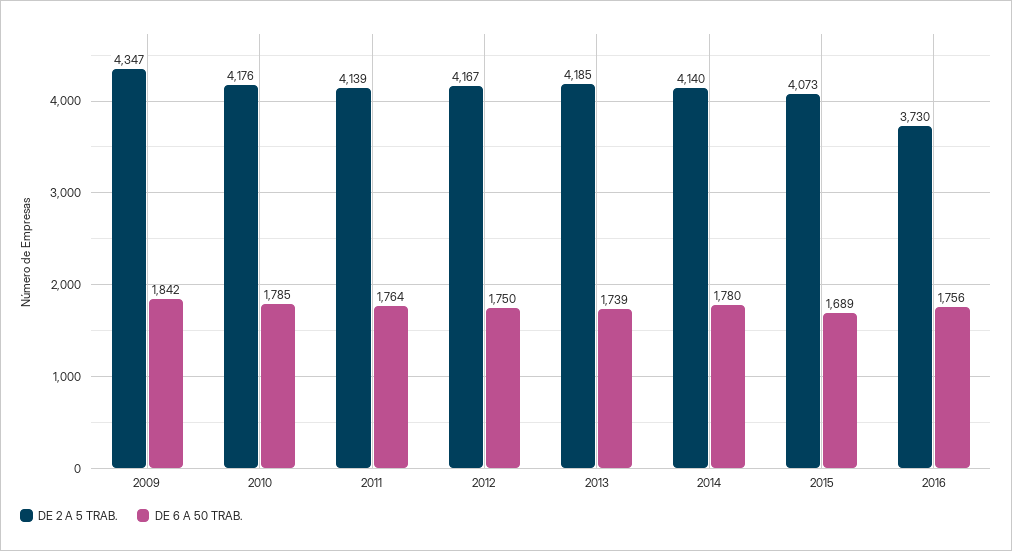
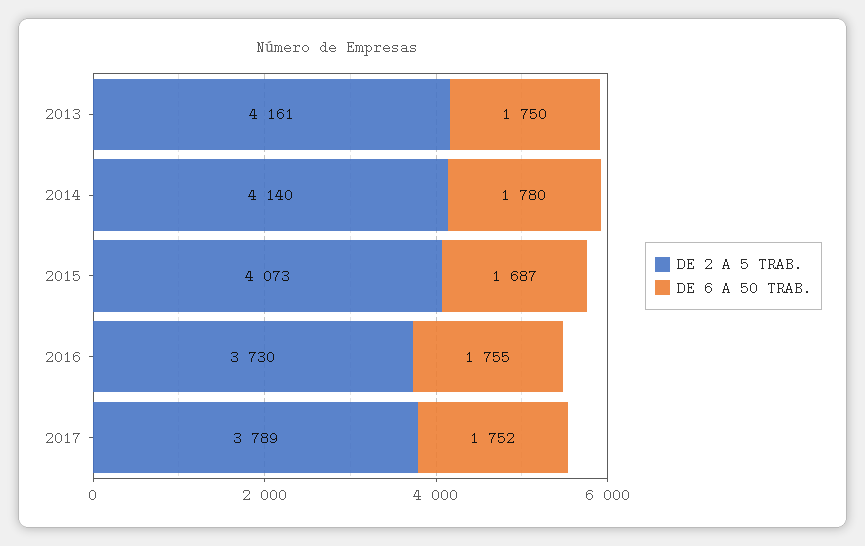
DE 2 A 5 TRAB., 2009: 4347 -> none
DE 6 A 50 TRAB., 2009: 1842 -> none
DE 2 A 5 TRAB., 2010: 4176 -> none
DE 6 A 50 TRAB., 2010: 1785 -> none
DE 2 A 5 TRAB., 2011: 4139 -> none
DE 6 A 50 TRAB., 2011: 1764 -> none
DE 2 A 5 TRAB., 2012: 4167 -> none
DE 6 A 50 TRAB., 2012: 1750 -> none
DE 2 A 5 TRAB., 2013: 4185 -> 4161
DE 6 A 50 TRAB., 2013: 1739 -> 1750
DE 6 A 50 TRAB., 2015: 1689 -> 1687
DE 6 A 50 TRAB., 2016: 1756 -> 1755
DE 2 A 5 TRAB., 2017: none -> 3789
DE 6 A 50 TRAB., 2017: none -> 1752

